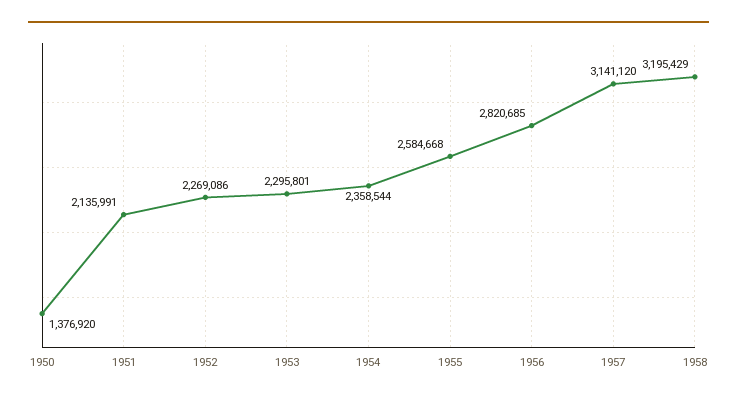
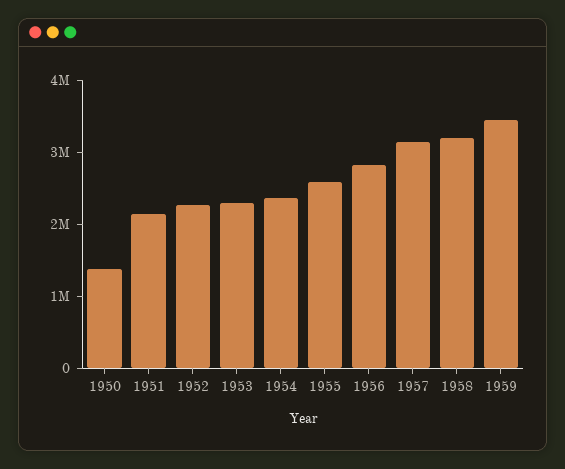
1959: none -> 3400000

